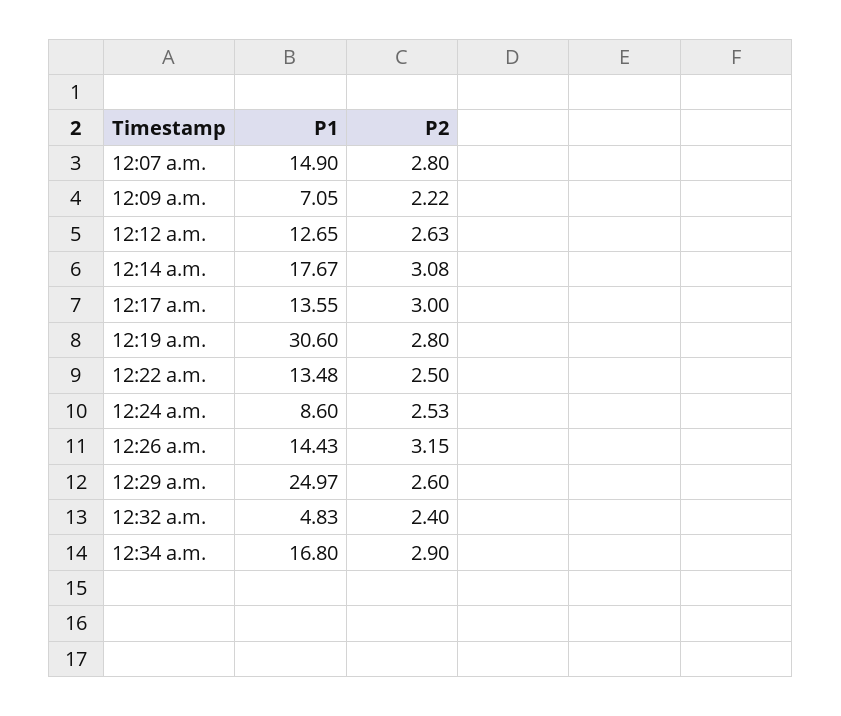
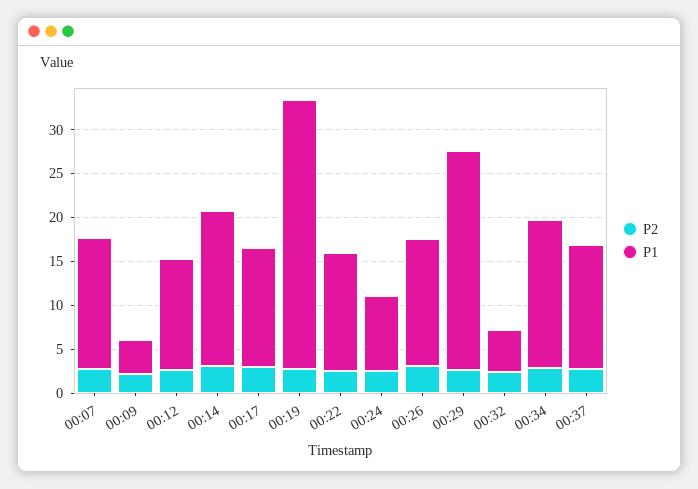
P1, 12:09 a.m.: 7.05 -> 4
P2, 00:37: none -> 3
P1, 00:37: none -> 14

